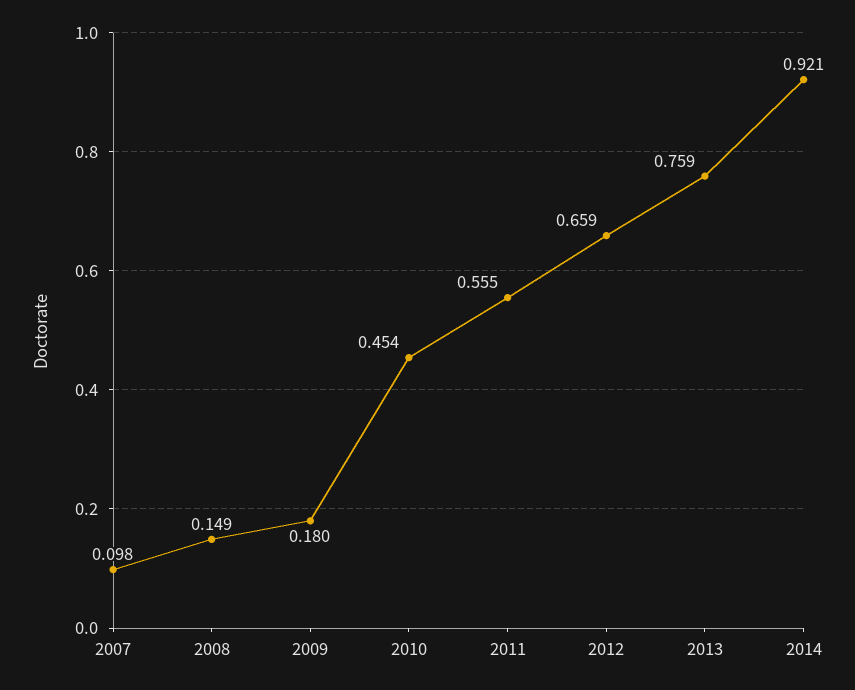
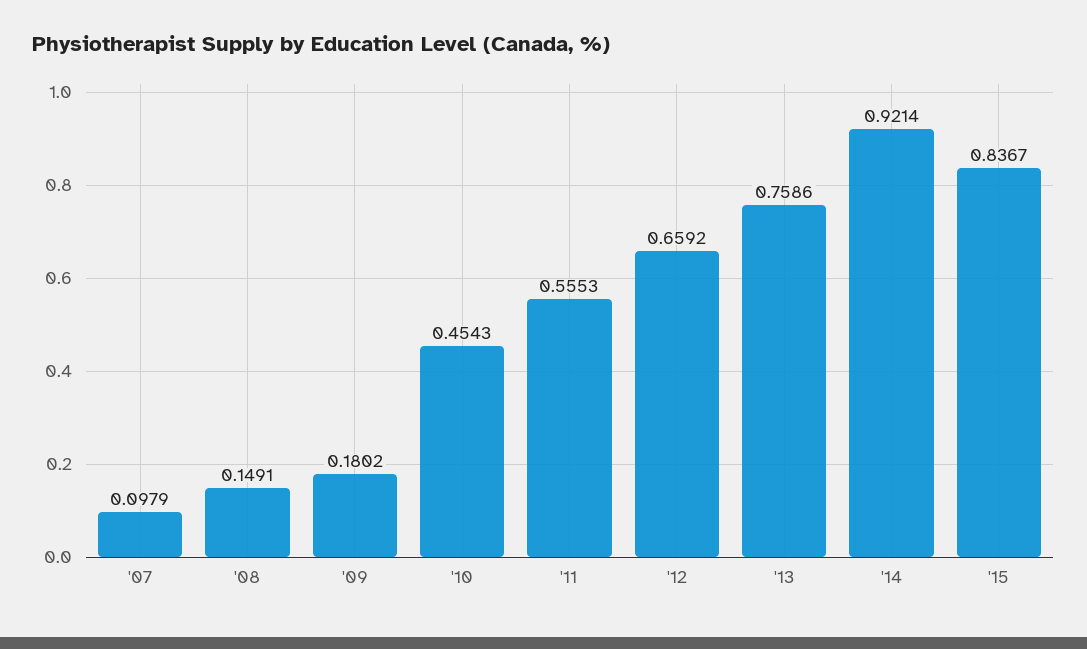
'15: none -> 0.8367

